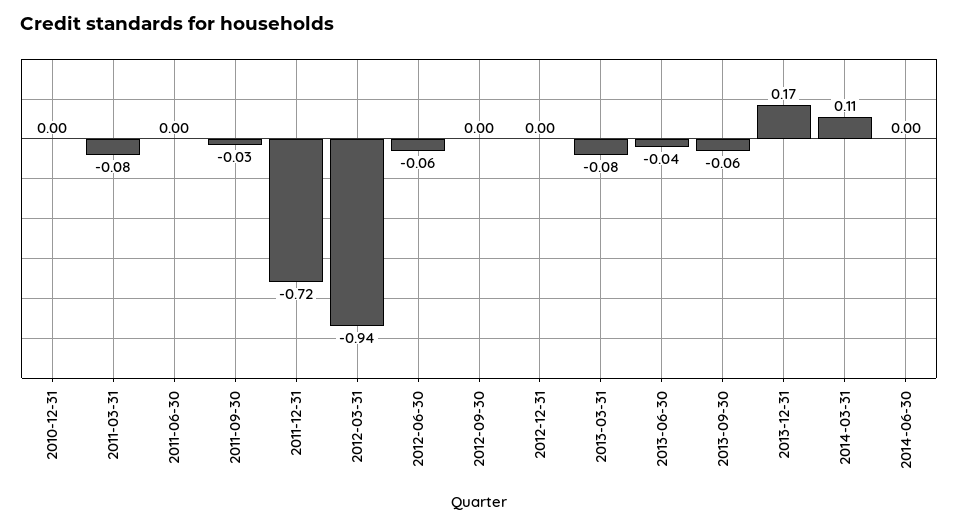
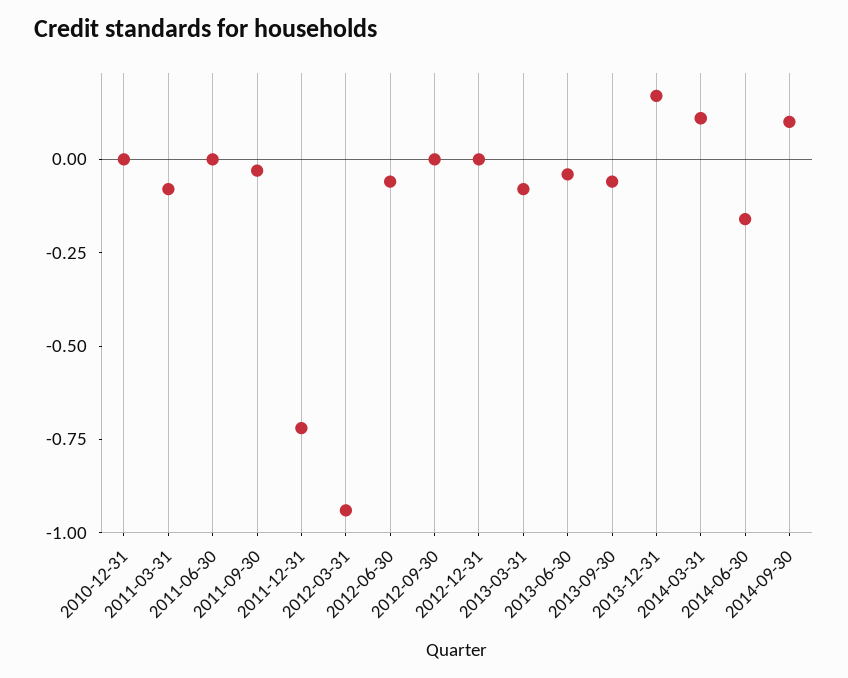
2014-06-30: 0 -> -0.15
2014-09-30: none -> 0.1

